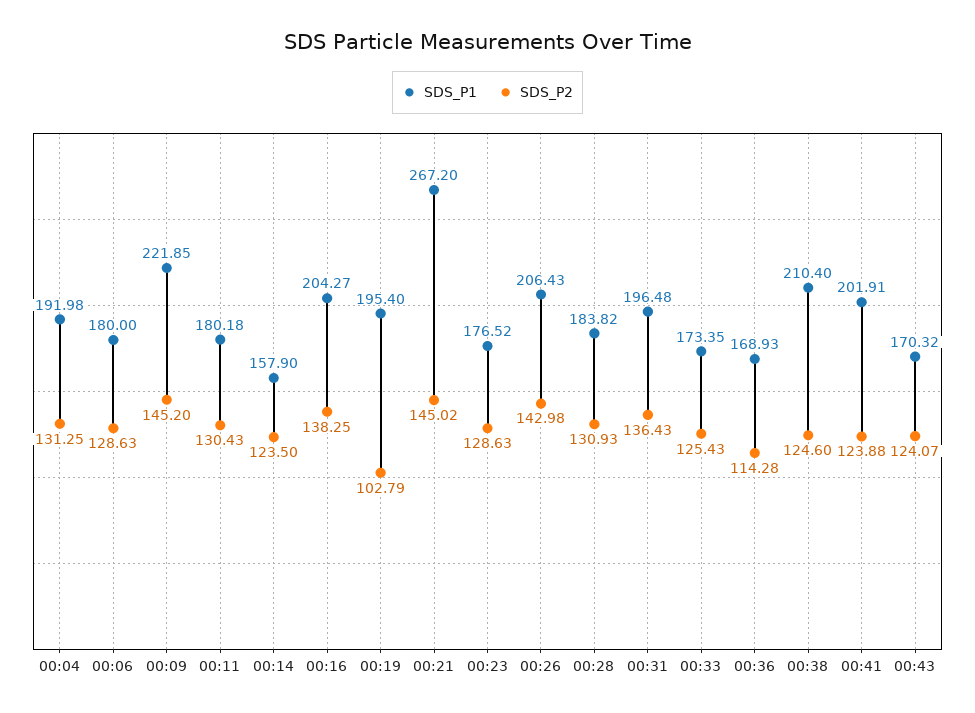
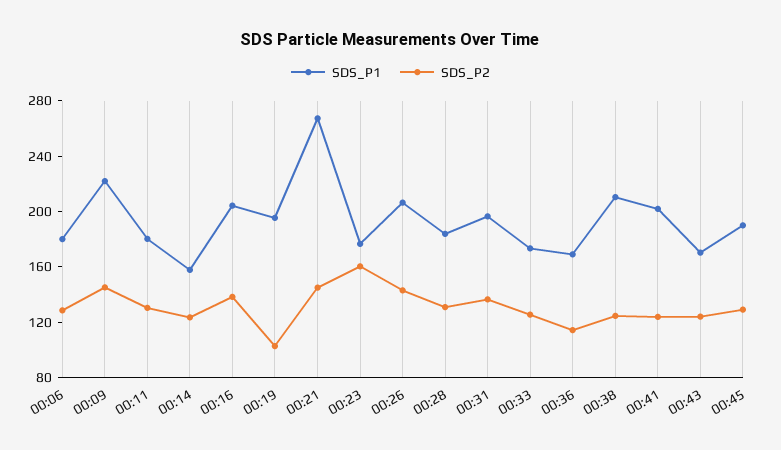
SDS_P1, 00:04: 191.98 -> none
SDS_P2, 00:04: 131.25 -> none
SDS_P2, 00:23: 128.63 -> 160
SDS_P1, 00:45: none -> 190
SDS_P2, 00:45: none -> 130

